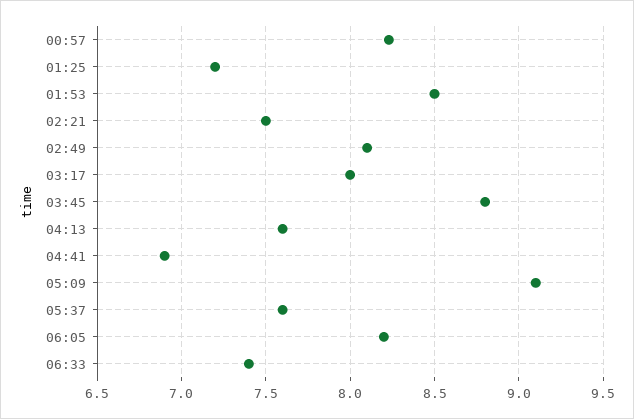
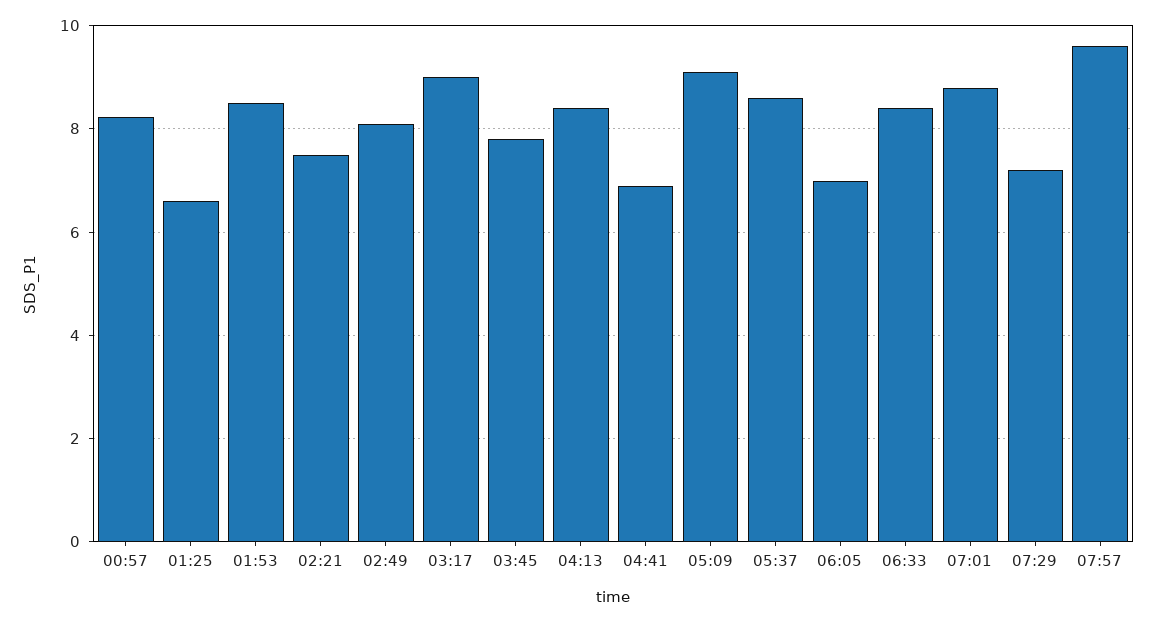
01:25: 7.2 -> 6.6
03:17: 8 -> 9
03:45: 8.8 -> 7.8
04:13: 7.6 -> 8.4
05:37: 7.6 -> 8.6
06:05: 8.2 -> 7
06:33: 7.4 -> 8.4
07:01: none -> 8.8
07:29: none -> 7.2
07:57: none -> 9.6

